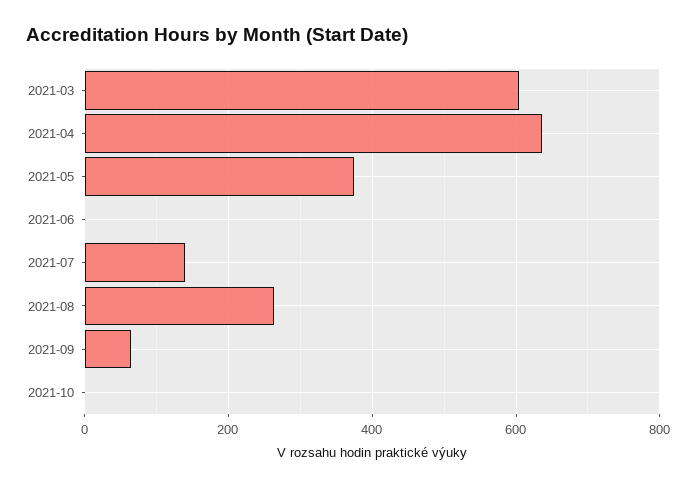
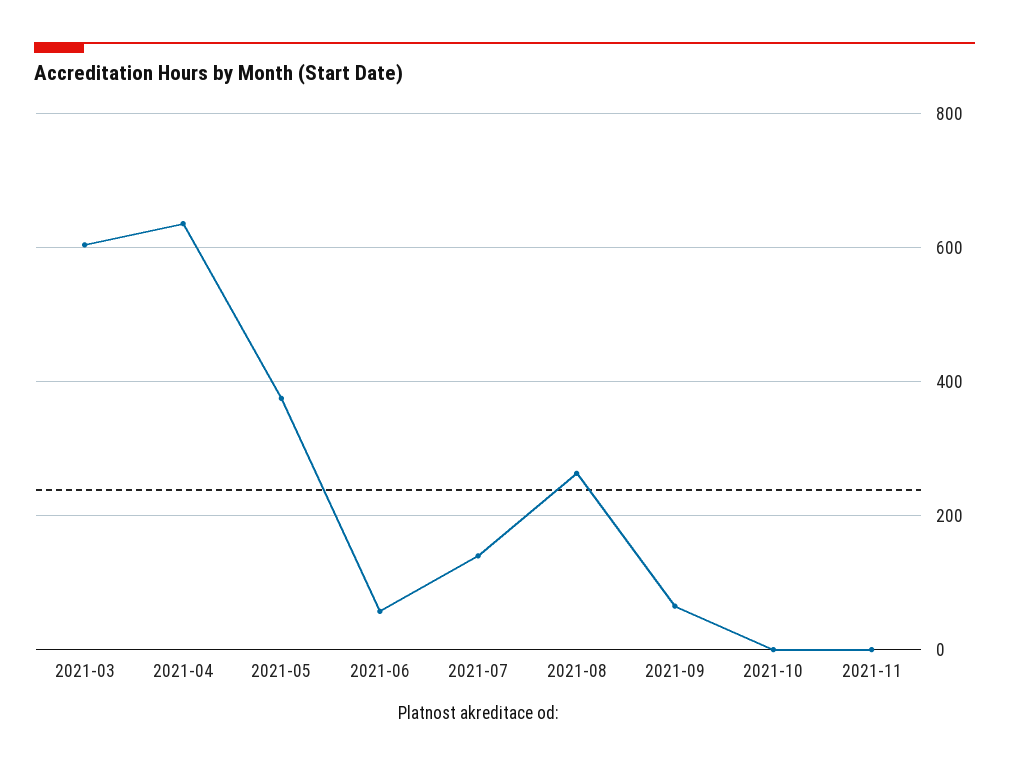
2021-06: 0 -> 60
2021-11: none -> 0

